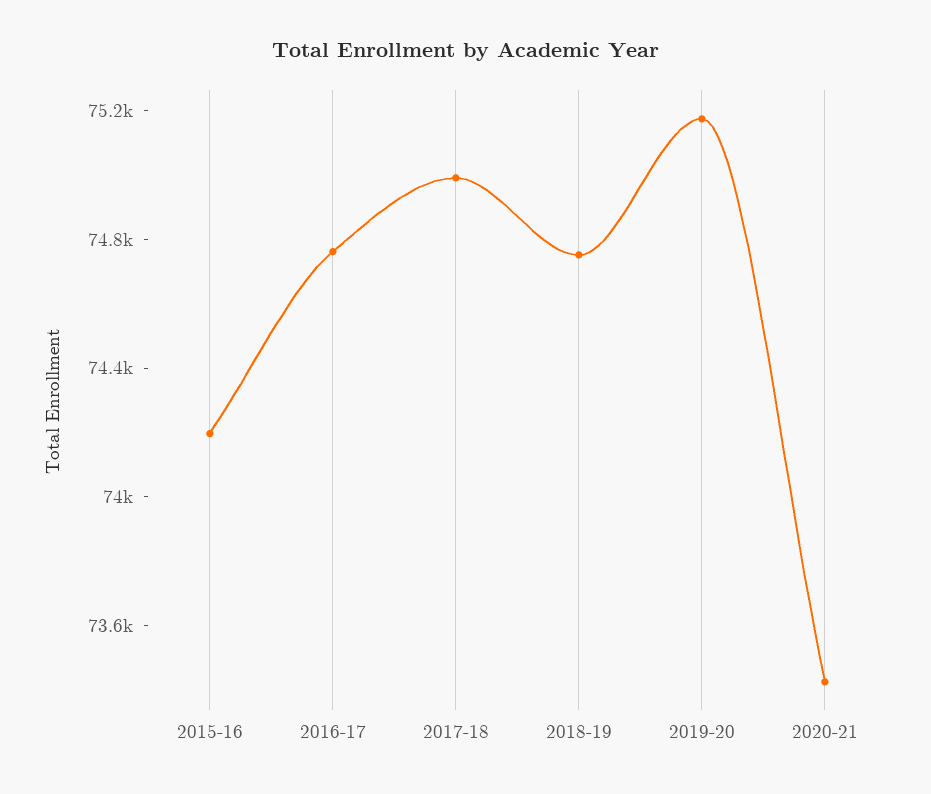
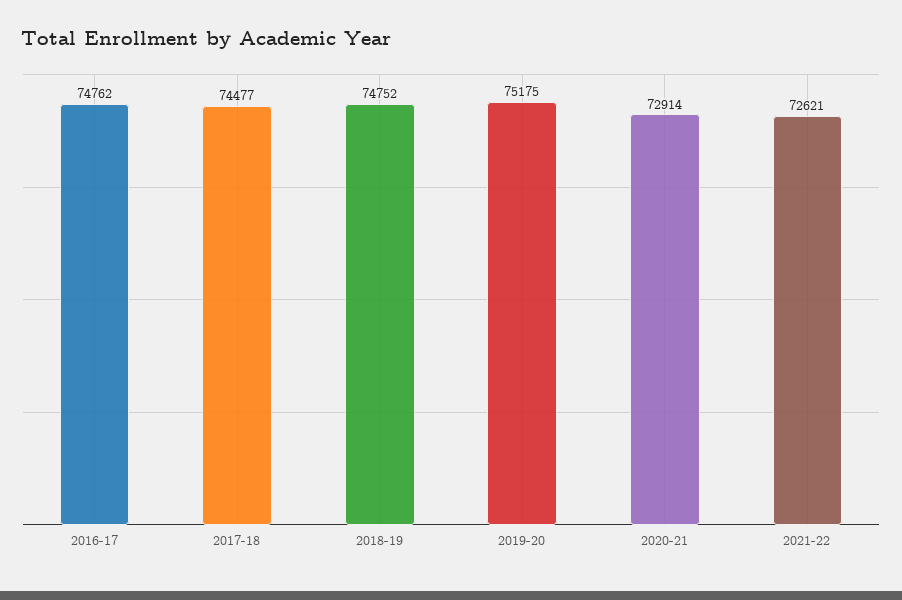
2015-16: 74200 -> none
2017-18: 75000 -> 74477
2020-21: 73400 -> 72914
2021-22: none -> 72621

